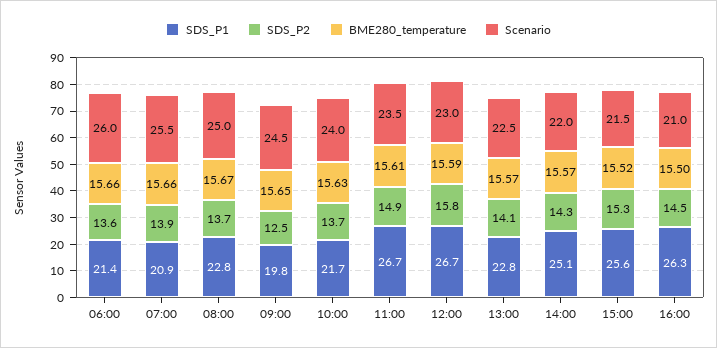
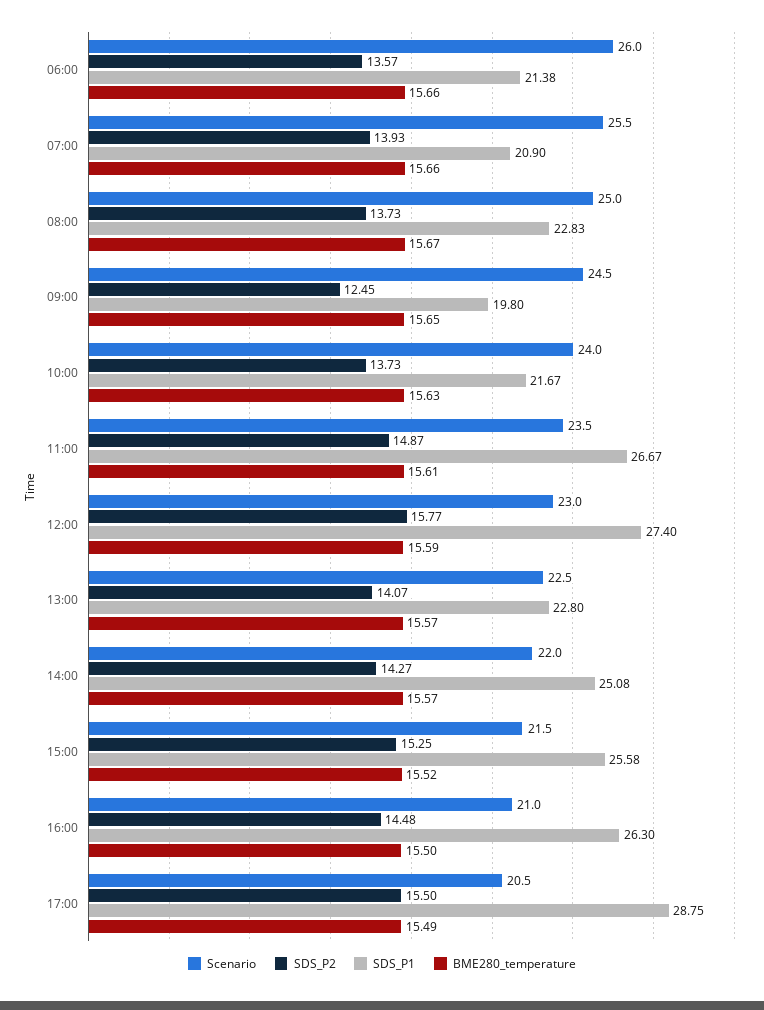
SDS_P1, 12:00: 26.7 -> 27.4
Scenario, 17:00: none -> 20.5
SDS_P2, 17:00: none -> 15.5
SDS_P1, 17:00: none -> 28.75
BME280_temperature, 17:00: none -> 15.49

